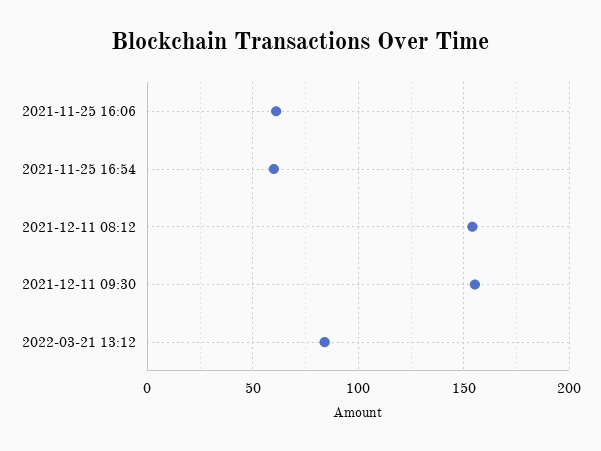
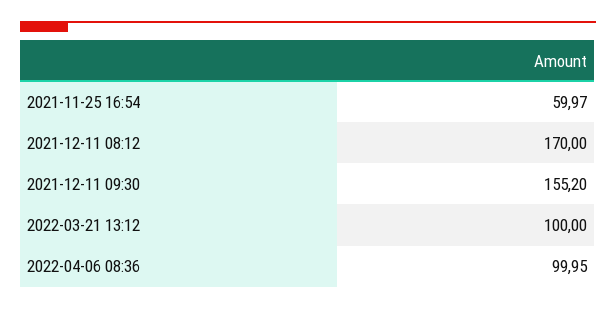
2021-11-25 16:06: 60 -> none
2021-12-11 08:12: 155 -> 170
2022-03-21 13:12: 85 -> 100
2022-04-06 08:36: none -> 99.95

